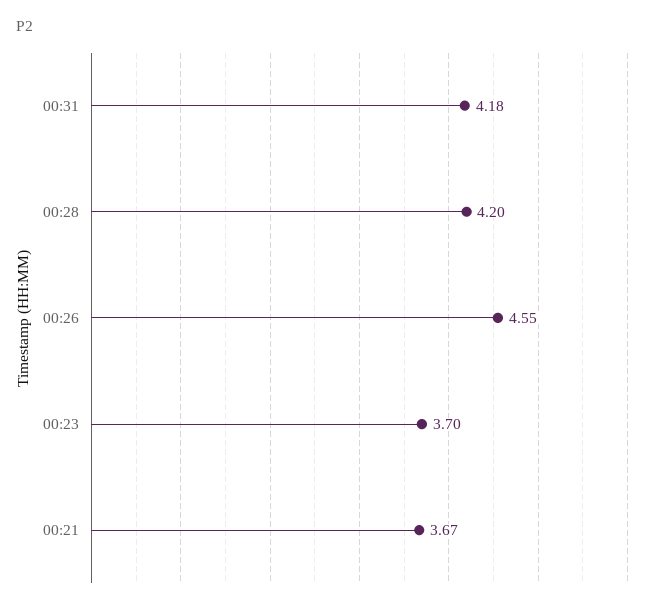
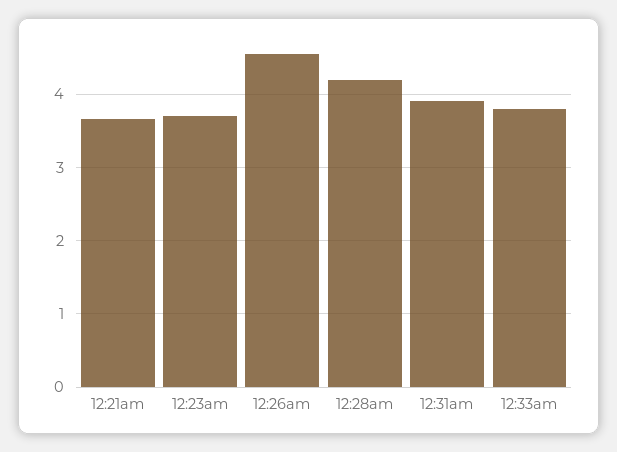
00:31: 4.18 -> 3.9
12:33am: none -> 3.8

